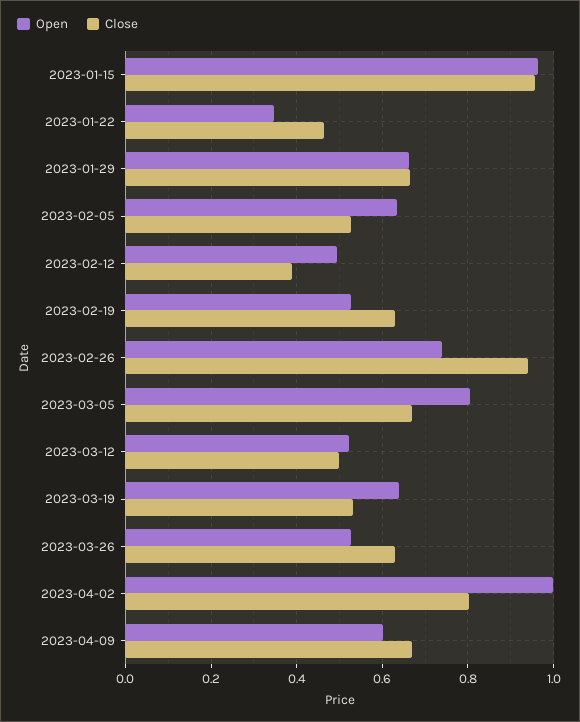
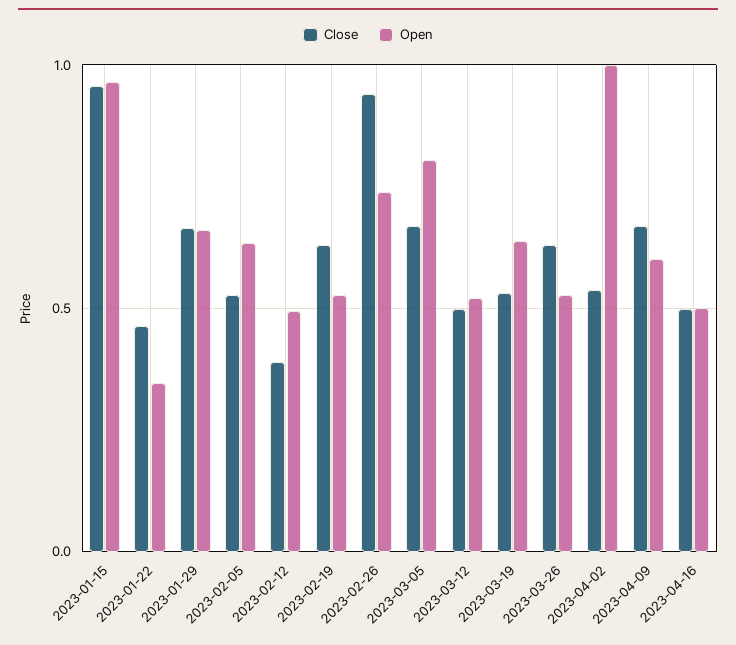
Close, 2023-04-02: 0.8 -> 0.55
Close, 2023-04-16: none -> 0.5
Open, 2023-04-16: none -> 0.5

